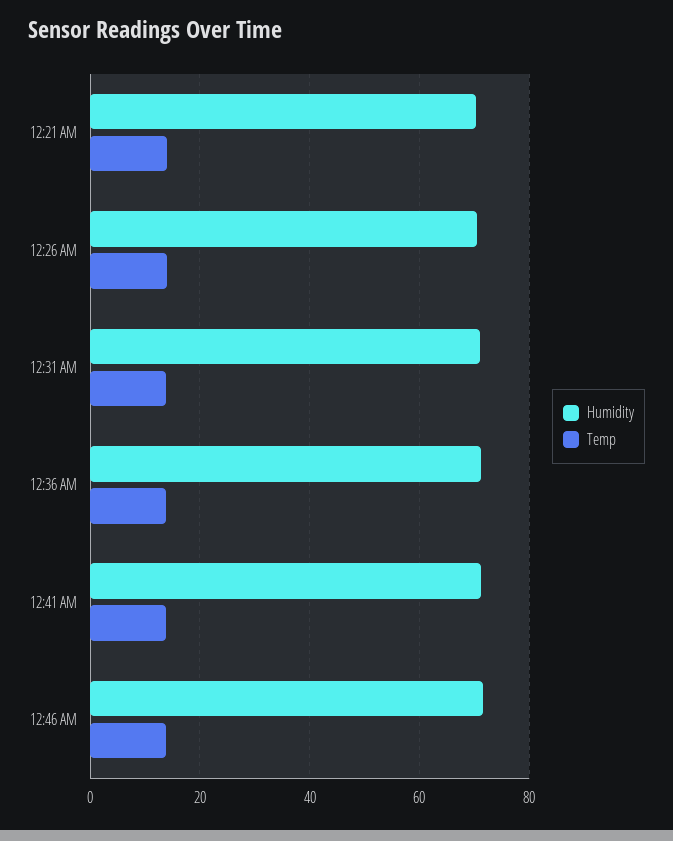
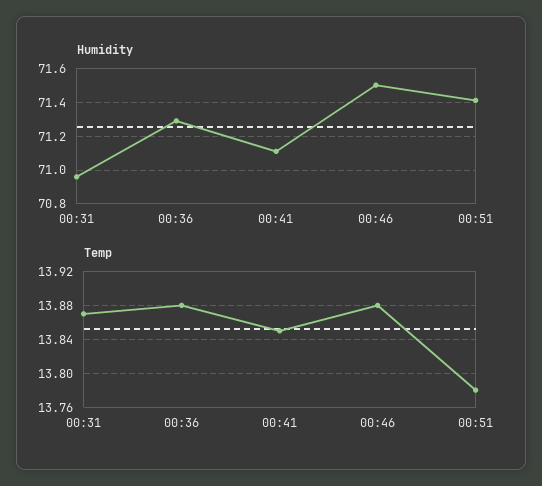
Humidity, 12:21 AM: 70 -> none
Temp, 12:21 AM: 14 -> none
Humidity, 12:26 AM: 70 -> none
Temp, 12:26 AM: 14 -> none
Humidity, 00:51: none -> 71.4
Temp, 00:51: none -> 13.78

